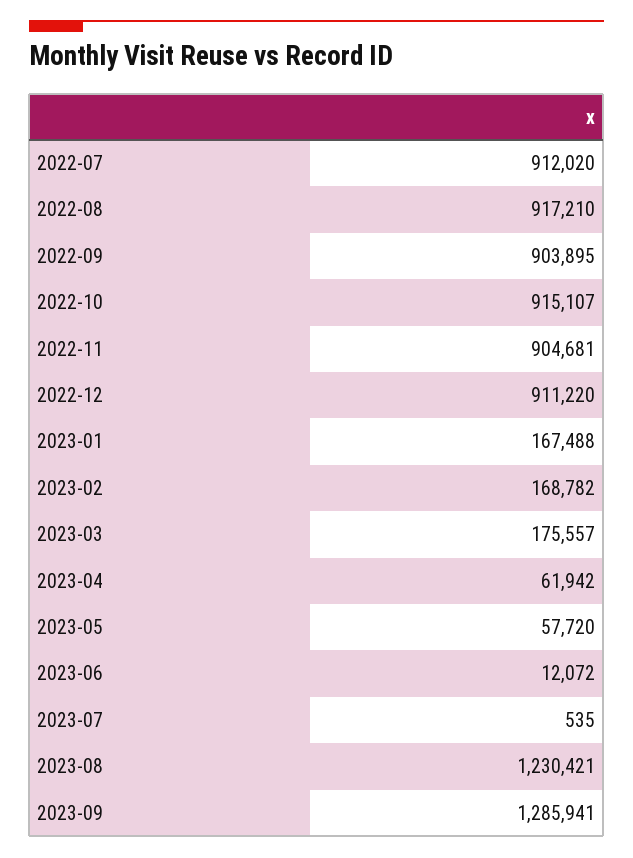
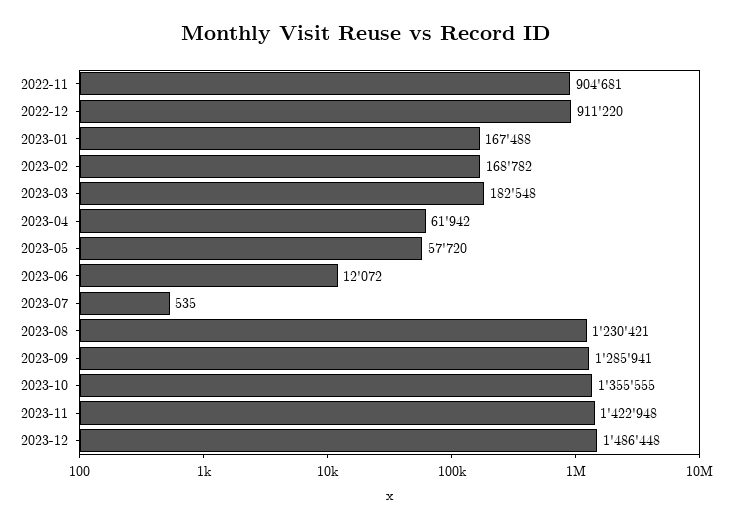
2022-07: 912020 -> none
2022-08: 917210 -> none
2022-09: 903895 -> none
2022-10: 915107 -> none
2023-03: 175557 -> 182548
2023-10: none -> 1355555
2023-11: none -> 1422948
2023-12: none -> 1486448

